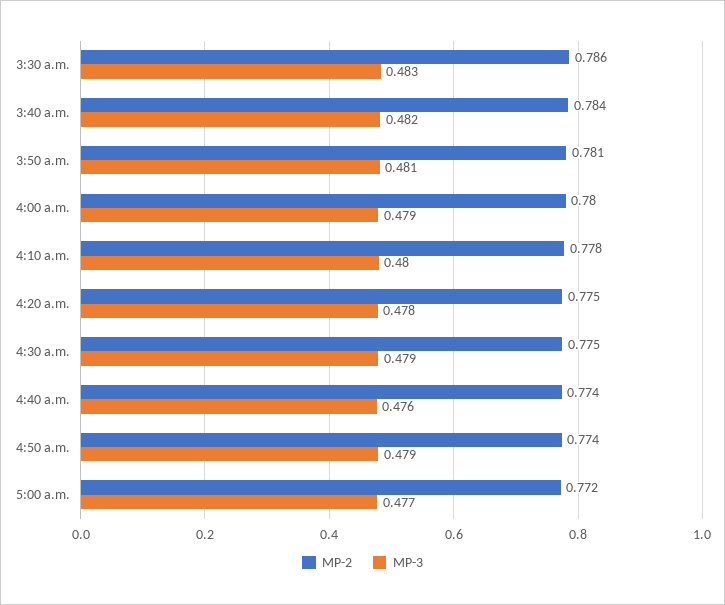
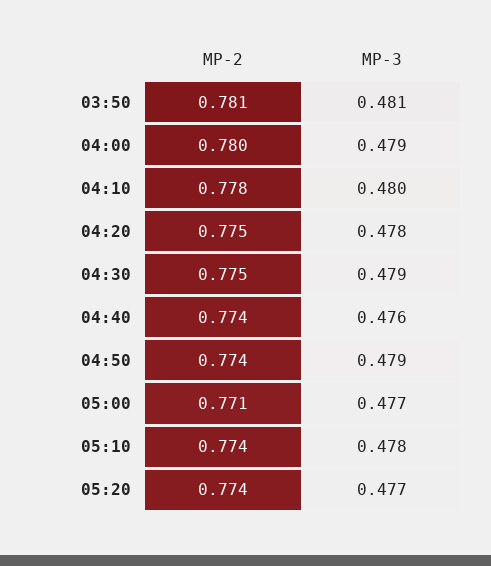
MP-2, 3:30 a.m.: 0.786 -> none
MP-3, 3:30 a.m.: 0.483 -> none
MP-2, 3:40 a.m.: 0.784 -> none
MP-3, 3:40 a.m.: 0.482 -> none
MP-2, 5:00 a.m.: 0.772 -> 0.771
MP-2, 05:10: none -> 0.774
MP-3, 05:10: none -> 0.478
MP-2, 05:20: none -> 0.774
MP-3, 05:20: none -> 0.477

